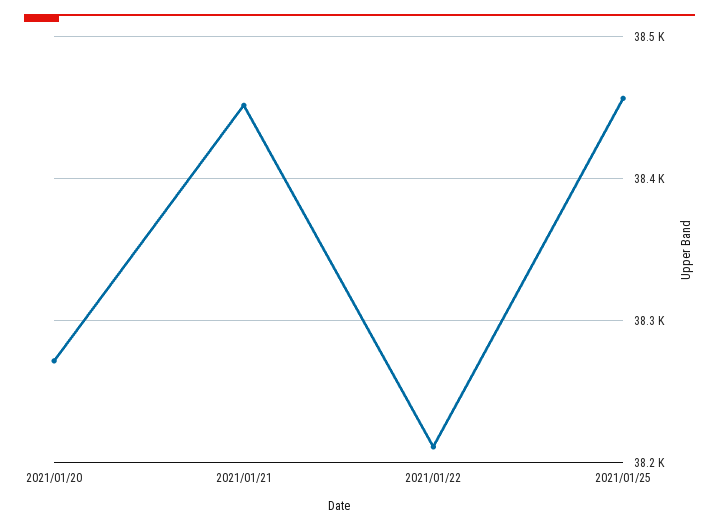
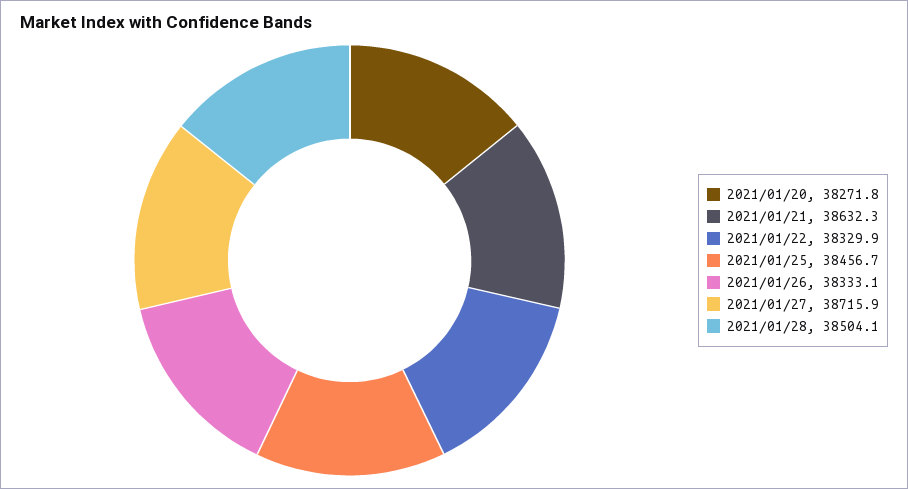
2021/01/21: 38450 -> 38632.3
2021/01/22: 38210 -> 38329.9
2021/01/26: none -> 38333.1
2021/01/27: none -> 38715.9
2021/01/28: none -> 38504.1

